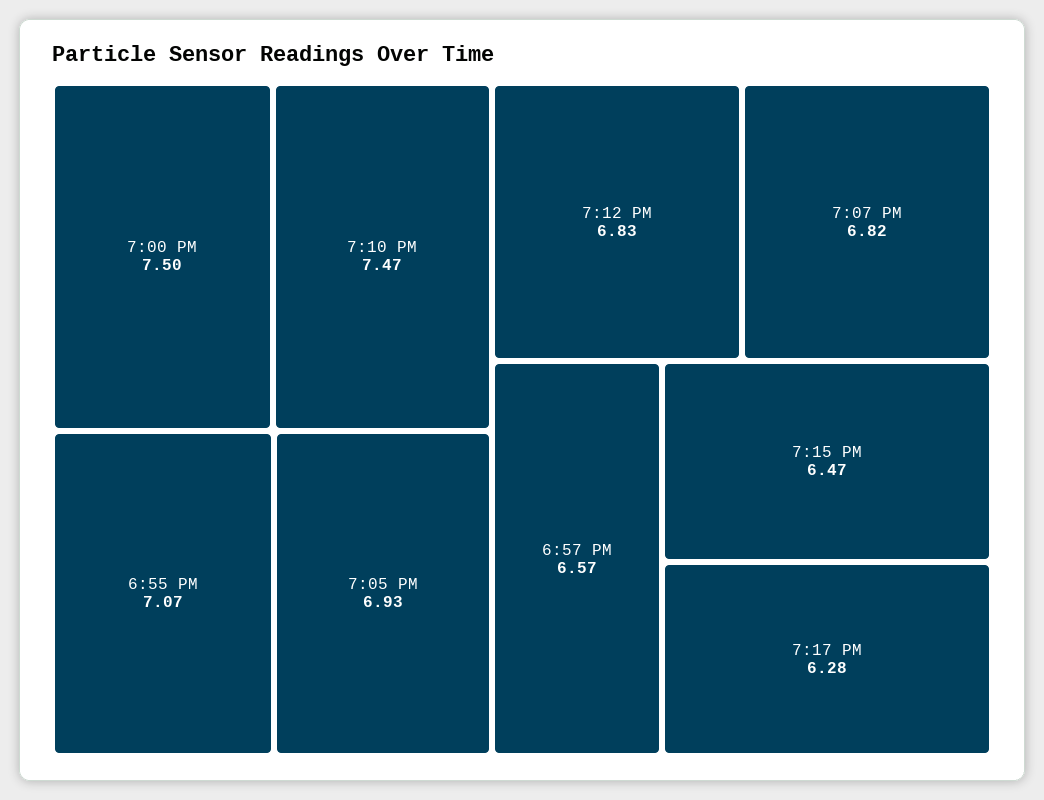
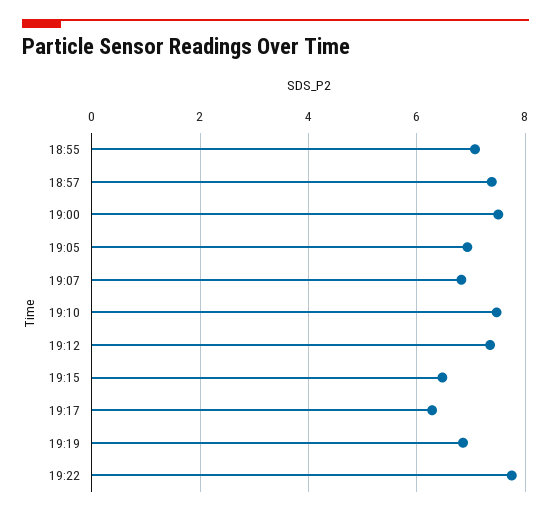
7:12 PM: 6.83 -> 7.4
6:57 PM: 6.57 -> 7.4
19:19: none -> 6.8
19:22: none -> 7.8

